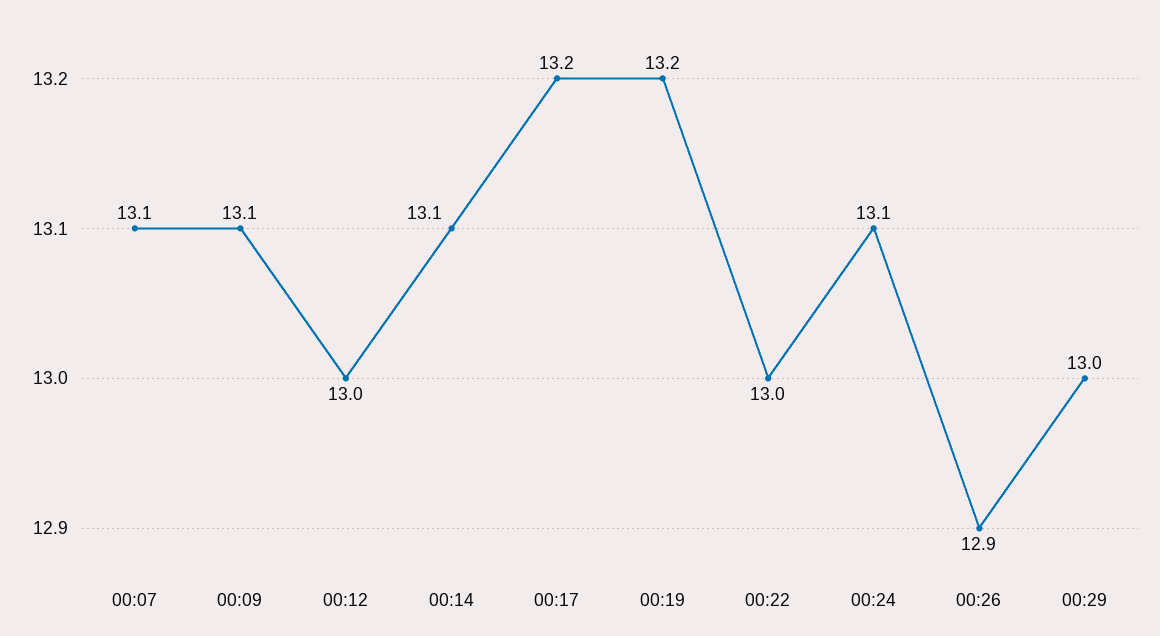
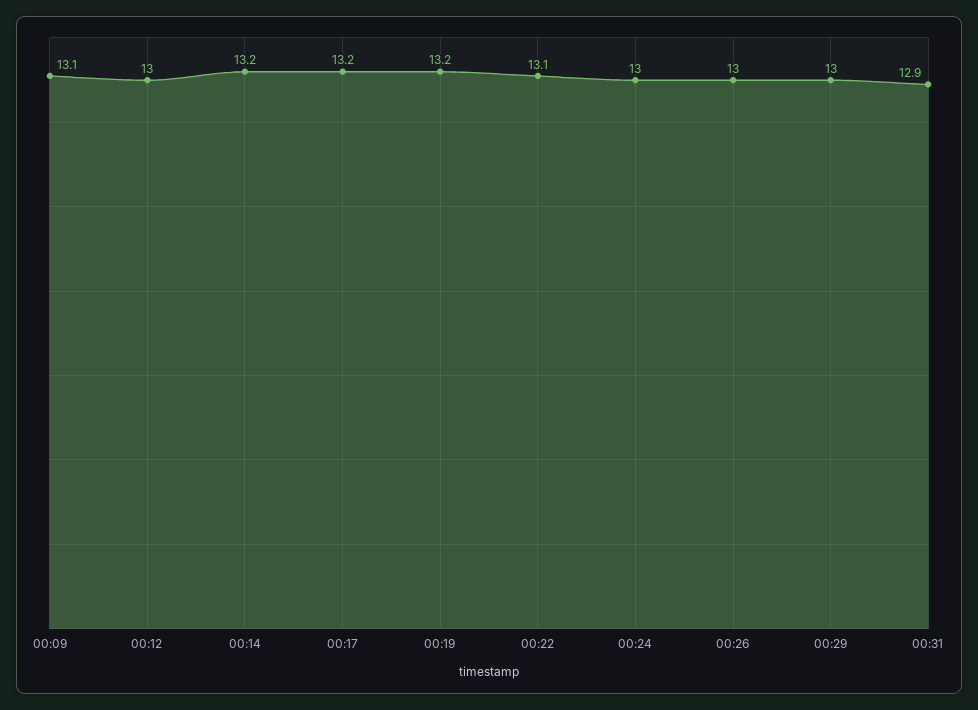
00:07: 13.1 -> none
00:14: 13.1 -> 13.2
00:22: 13 -> 13.1
00:24: 13.1 -> 13
00:26: 12.9 -> 13
00:31: none -> 12.9

